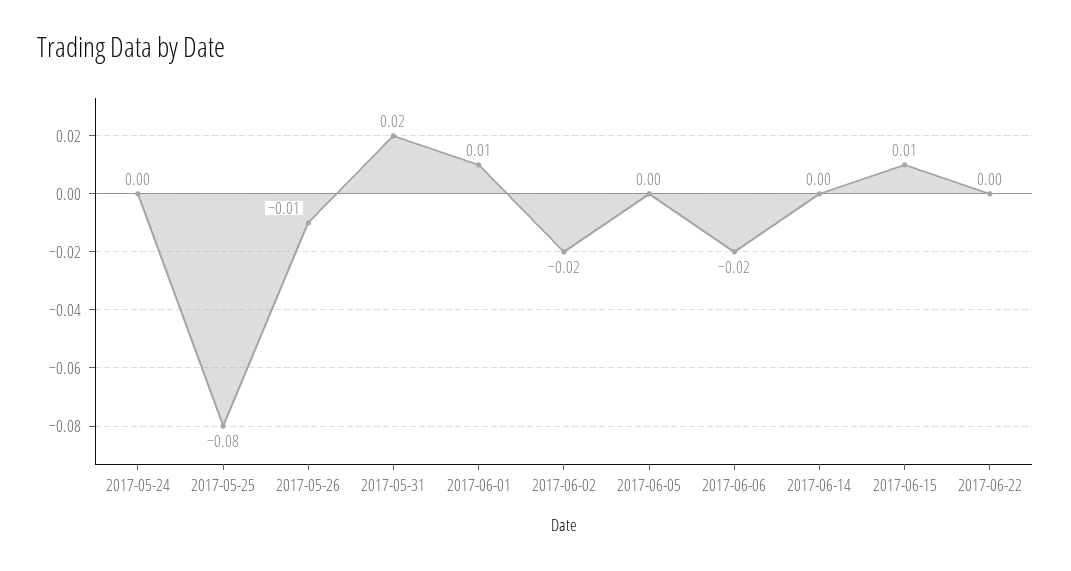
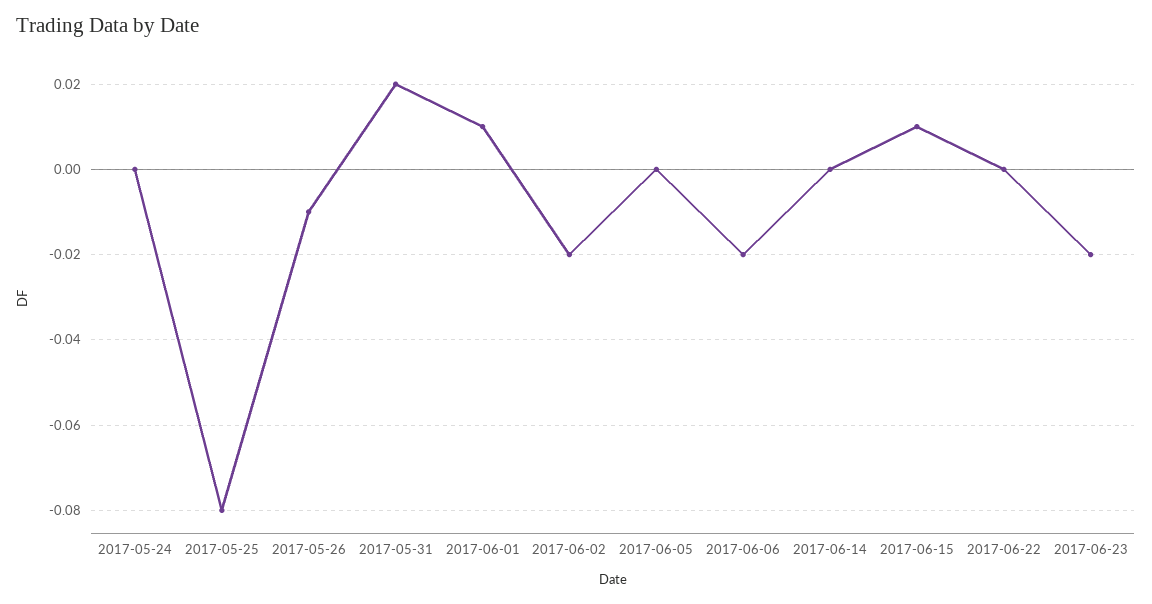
2017-06-23: none -> -0.02

